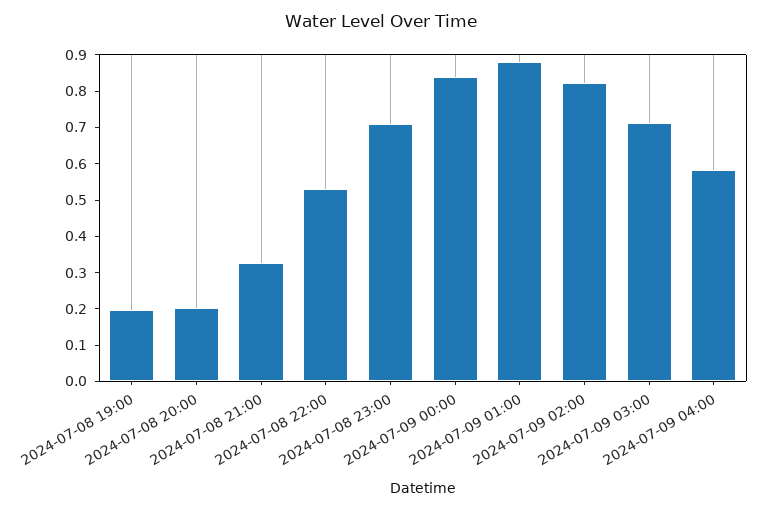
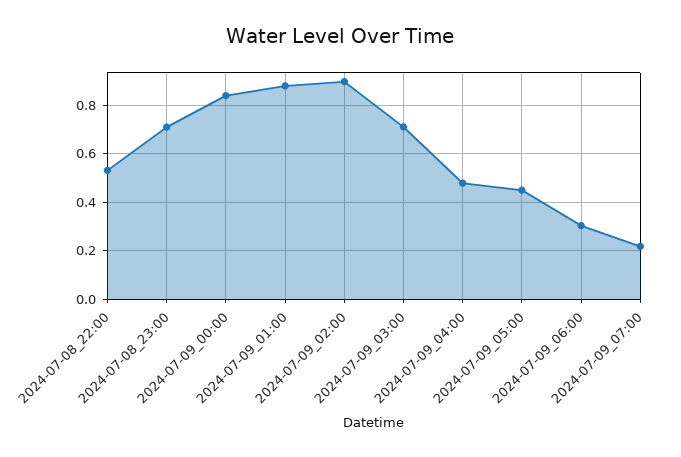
2024-07-08 19:00: 0.2 -> none
2024-07-08 20:00: 0.2 -> none
2024-07-08 21:00: 0.325 -> none
2024-07-09 02:00: 0.825 -> 0.9
2024-07-09 04:00: 0.575 -> 0.475
2024-07-09_05:00: none -> 0.45
2024-07-09_06:00: none -> 0.3
2024-07-09_07:00: none -> 0.225

